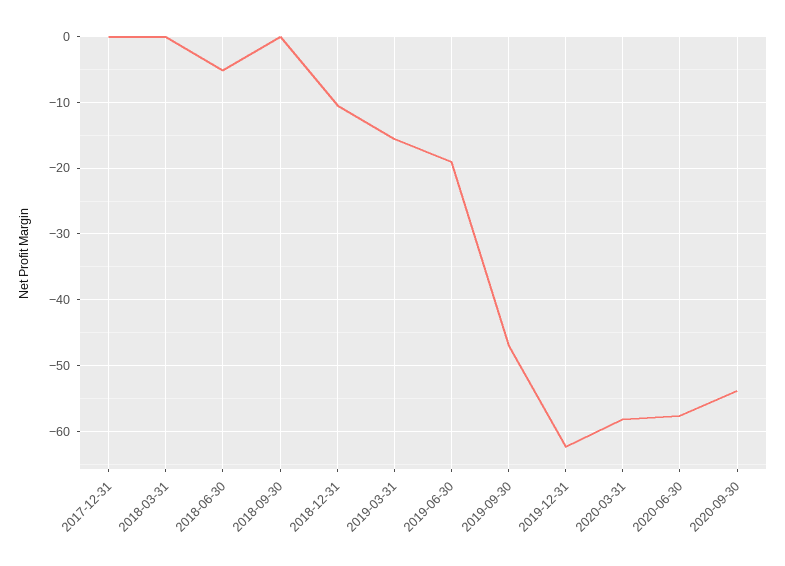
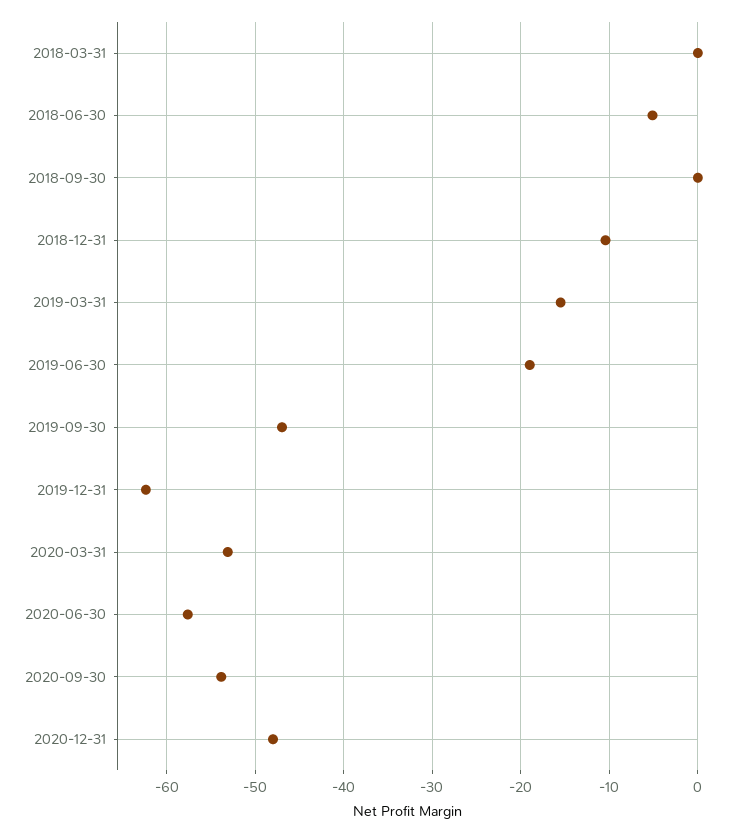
2017-12-31: 0 -> none
2020-03-31: -58 -> -53
2020-12-31: none -> -48

